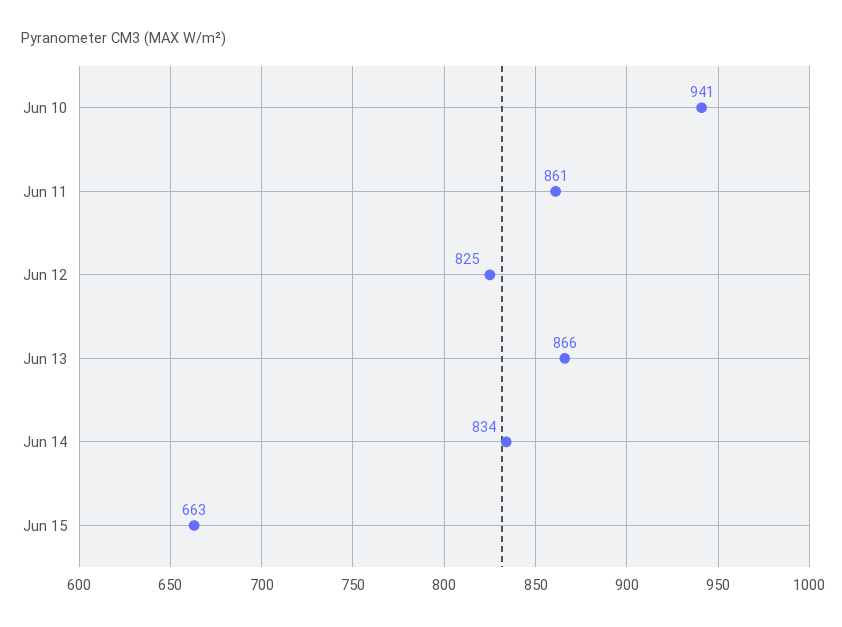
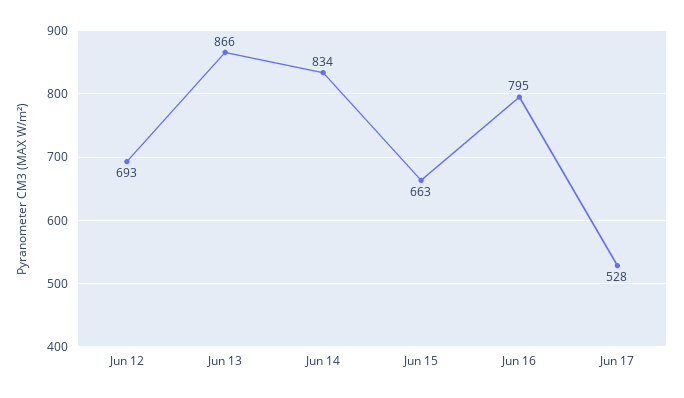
Jun 10: 941 -> none
Jun 11: 861 -> none
Jun 12: 825 -> 693
Jun 16: none -> 795
Jun 17: none -> 528

